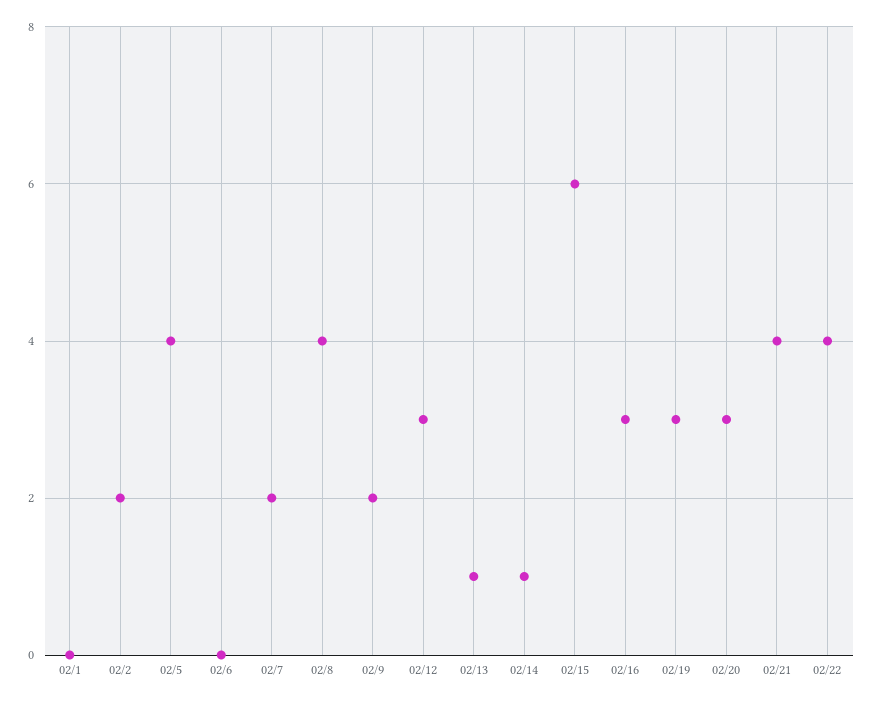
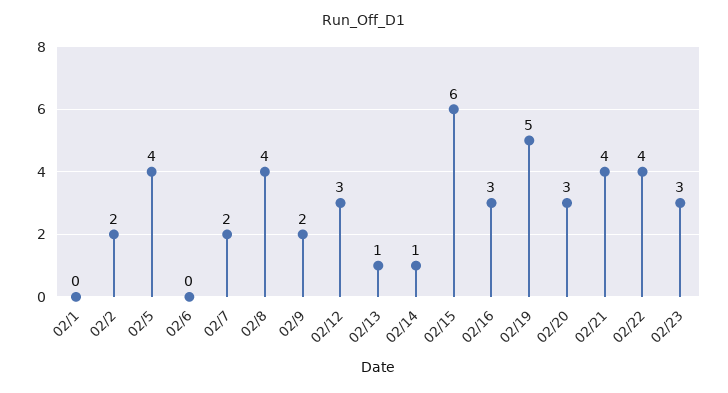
02/19: 3 -> 5
02/23: none -> 3

